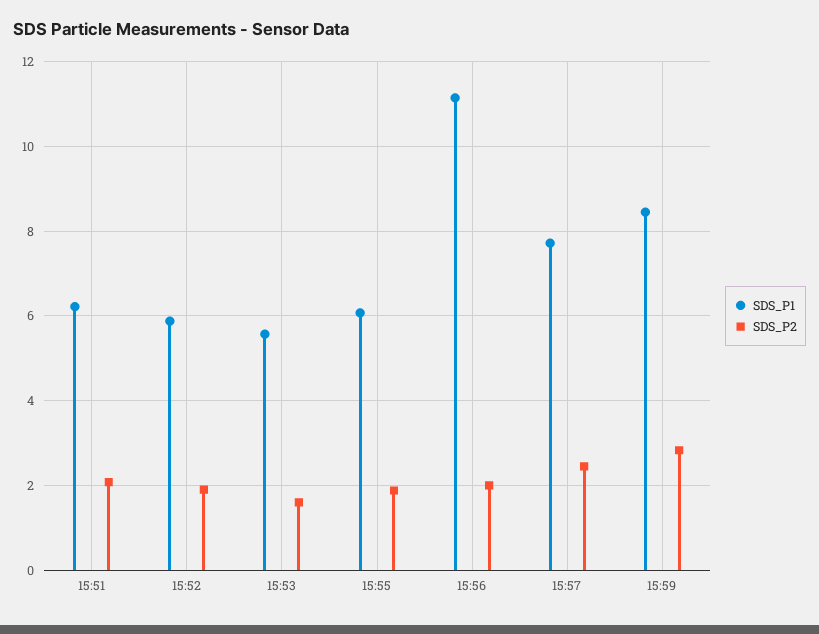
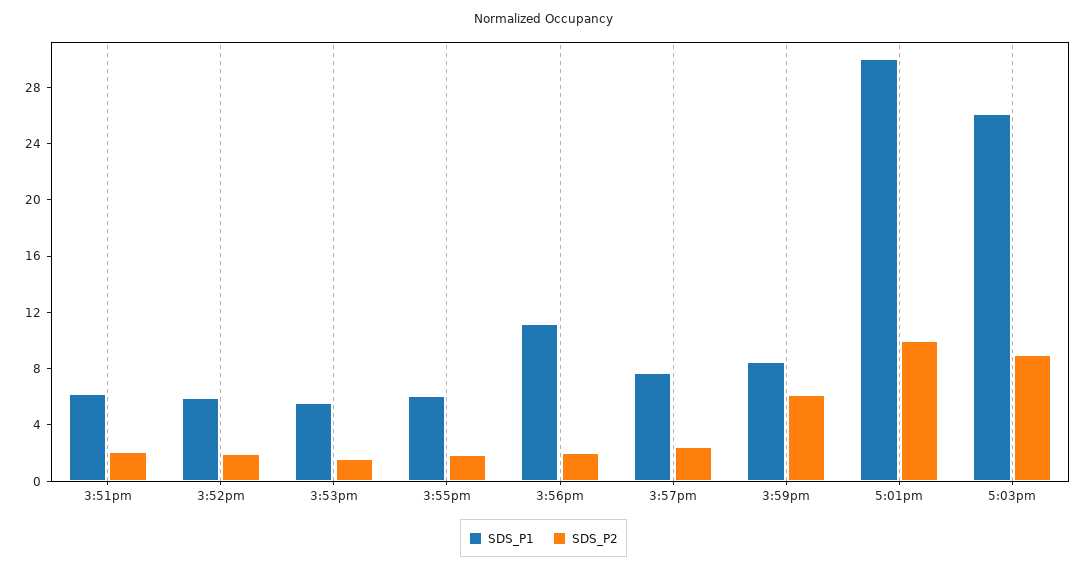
SDS_P2, 15:59: 2.8 -> 6
SDS_P1, 5:01pm: none -> 30
SDS_P2, 5:01pm: none -> 10
SDS_P1, 5:03pm: none -> 26
SDS_P2, 5:03pm: none -> 9

